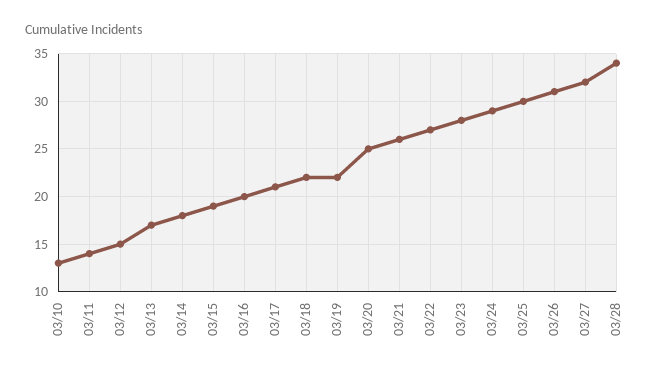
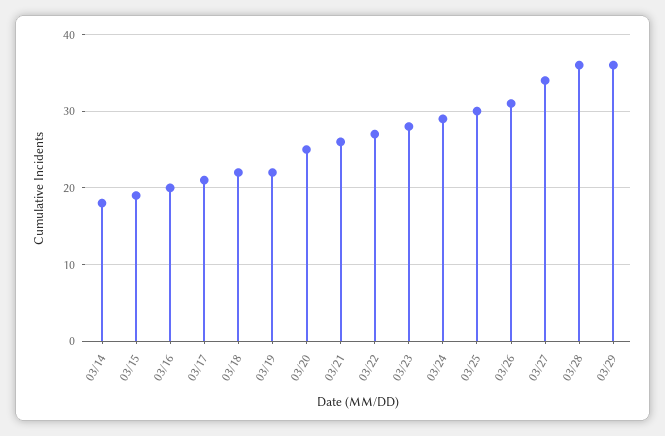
03/10: 13 -> none
03/11: 14 -> none
03/12: 15 -> none
03/13: 17 -> none
03/27: 32 -> 34
03/28: 34 -> 36
03/29: none -> 36

